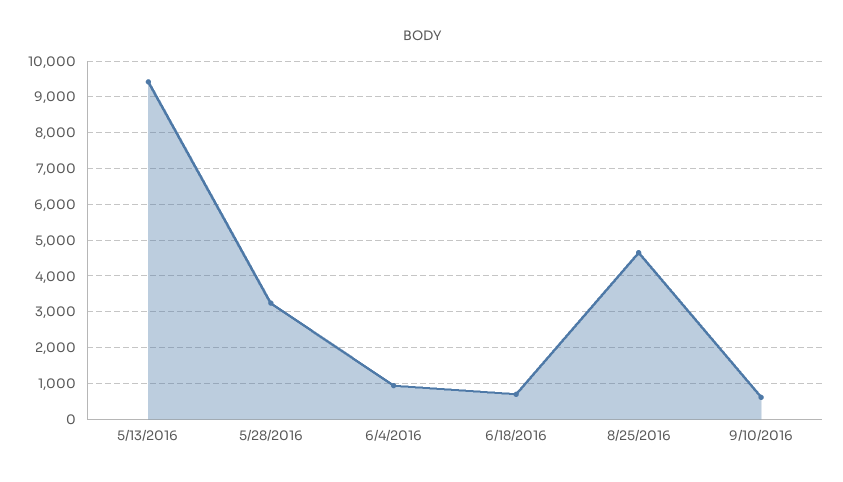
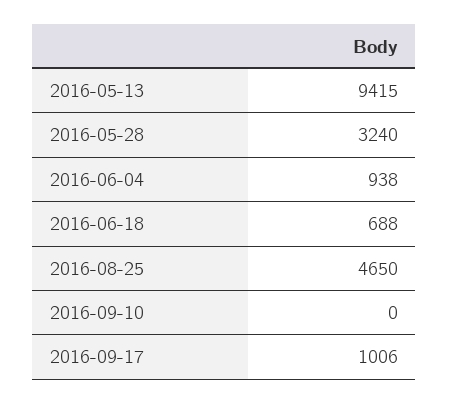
9/10/2016: 600 -> 0
2016-09-17: none -> 1006

